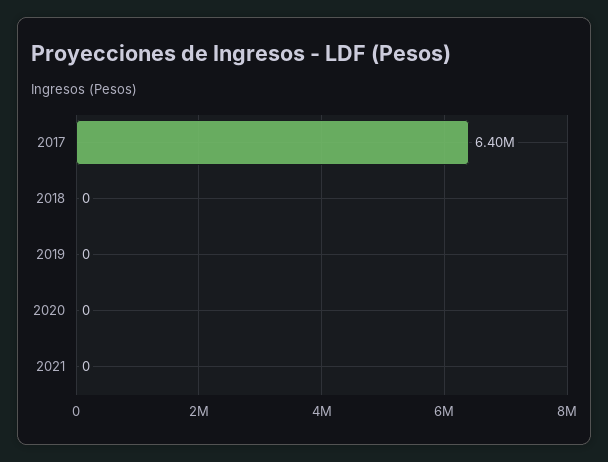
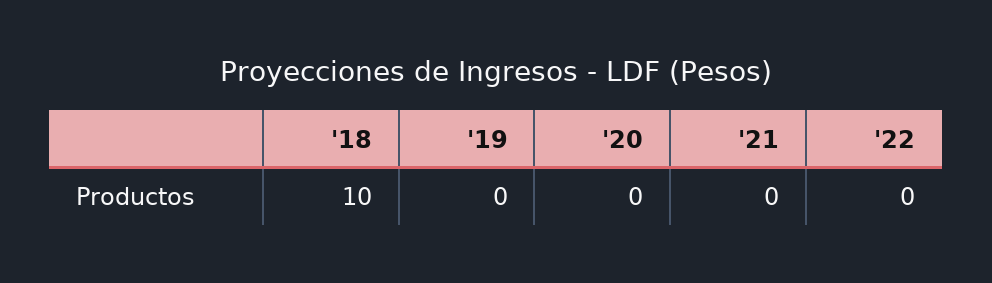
2017: 6400000 -> none
2018: 0 -> 10
'22: none -> 0

